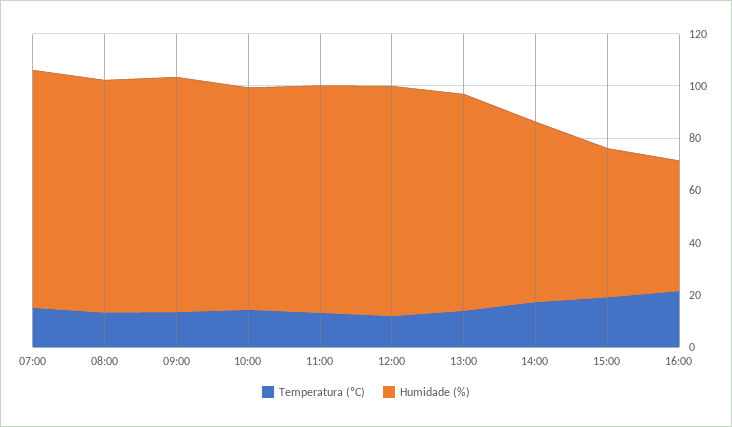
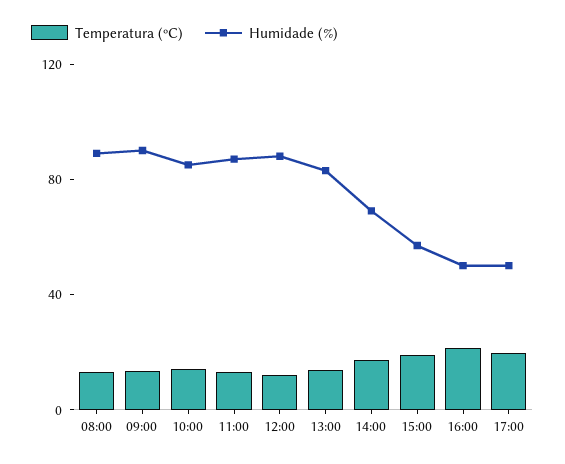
Temperatura (ºC), 07:00: 15 -> none
Humidade (%), 07:00: 90 -> none
Temperatura (ºC), 17:00: none -> 20
Humidade (%), 17:00: none -> 50

